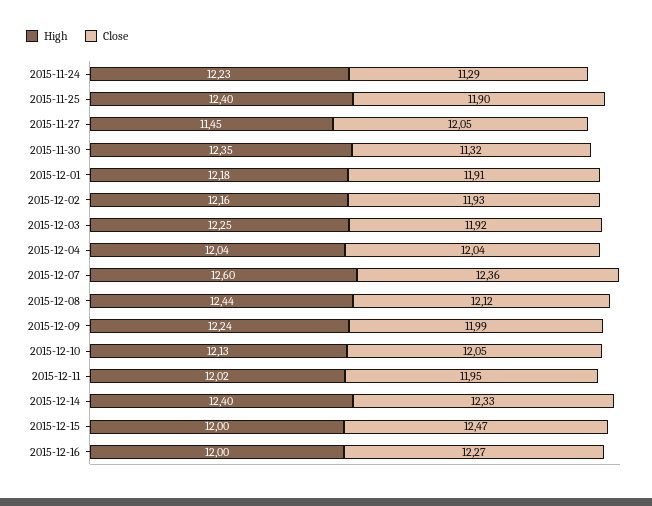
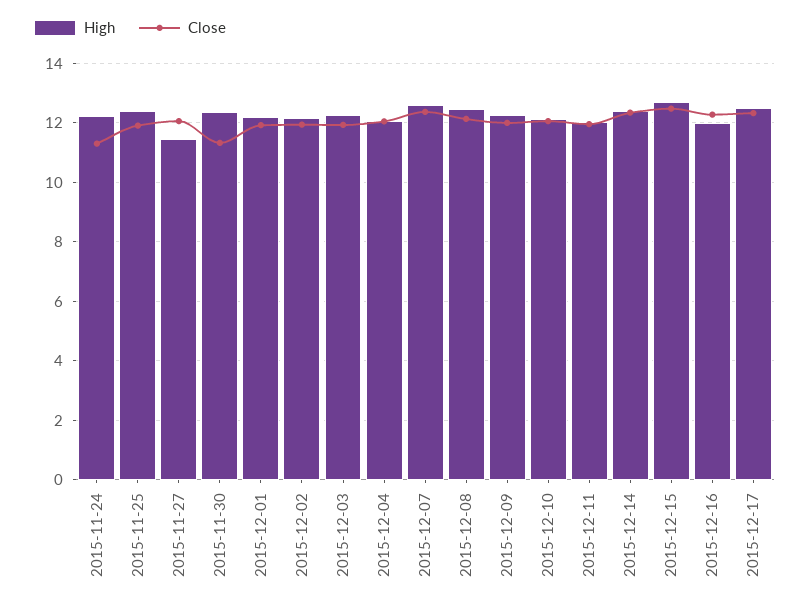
High, 2015-12-15: 12 -> 12.75
High, 2015-12-17: none -> 12.5
Close, 2015-12-17: none -> 12.25

